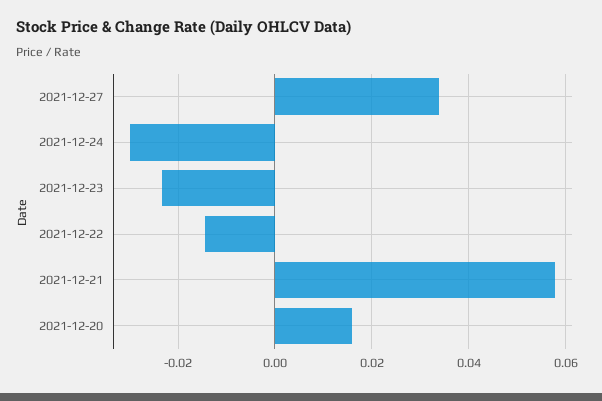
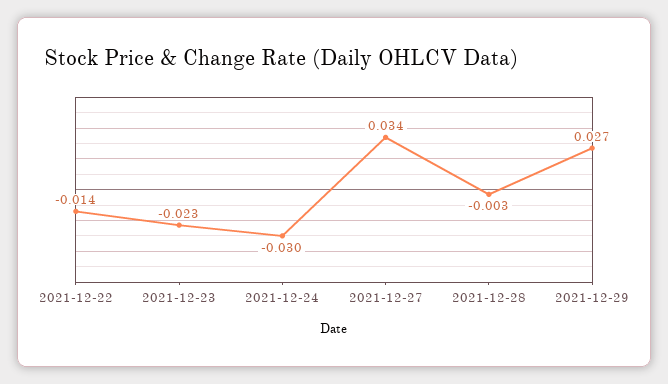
2021-12-21: 0.058 -> none
2021-12-20: 0.016 -> none
2021-12-28: none -> -0.003
2021-12-29: none -> 0.027

